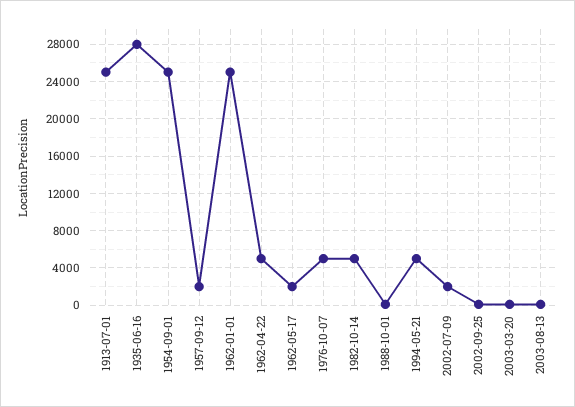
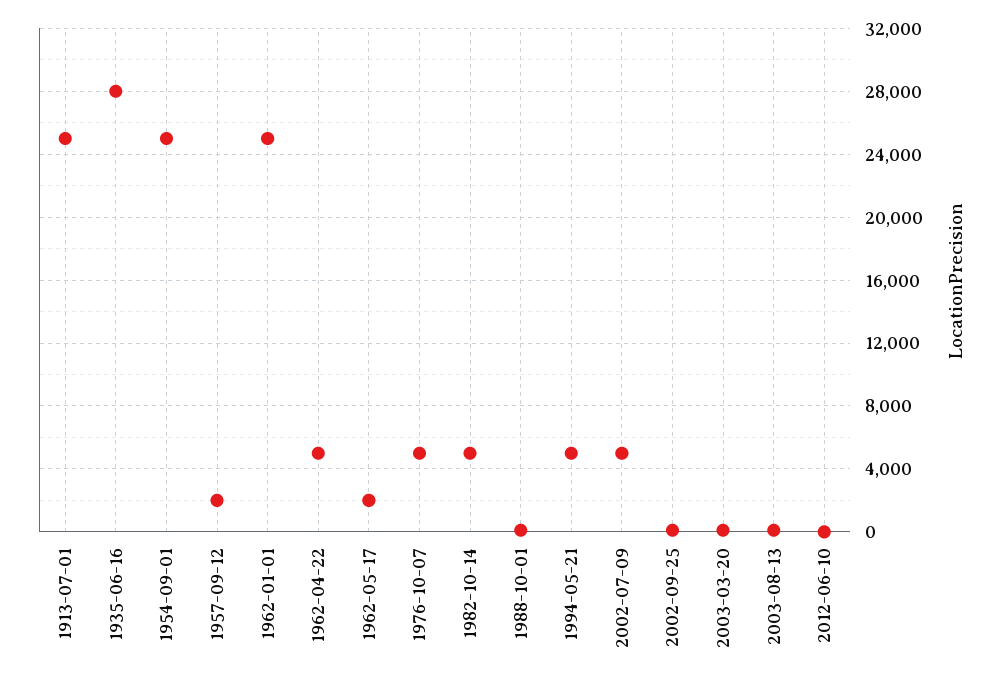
2002-07-09: 2000 -> 5000
2012-06-10: none -> 0

